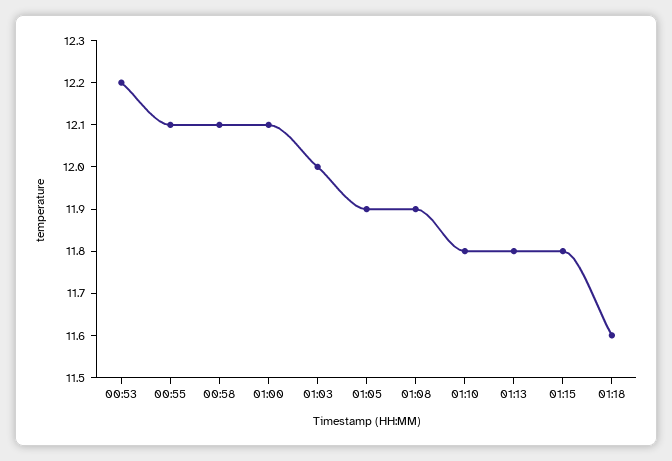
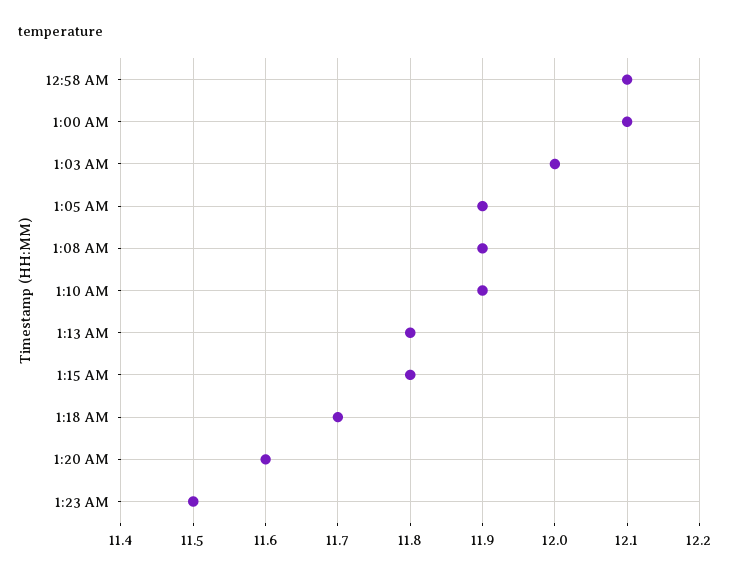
00:53: 12.2 -> none
00:55: 12.1 -> none
01:10: 11.8 -> 11.9
01:18: 11.6 -> 11.7
1:20 AM: none -> 11.6
1:23 AM: none -> 11.5

